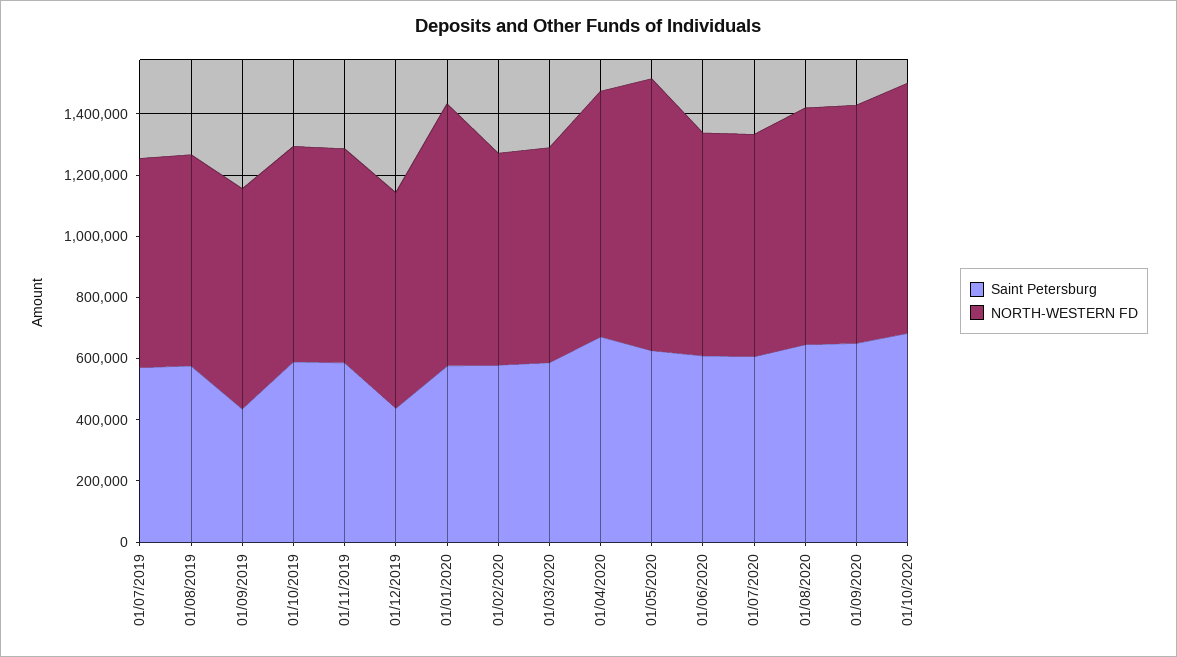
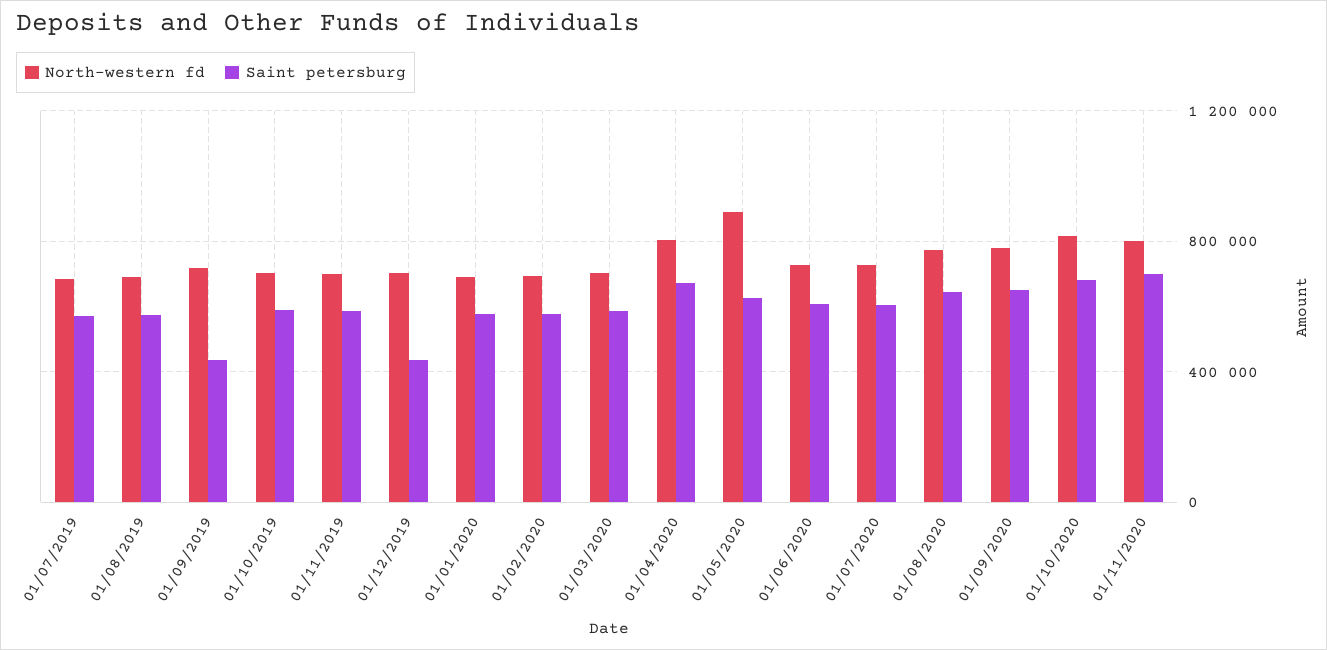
NORTH-WESTERN FD, 01/01/2020: 850000 -> 700000
NORTH-WESTERN FD, 01/11/2020: none -> 800000
Saint Petersburg, 01/11/2020: none -> 700000

